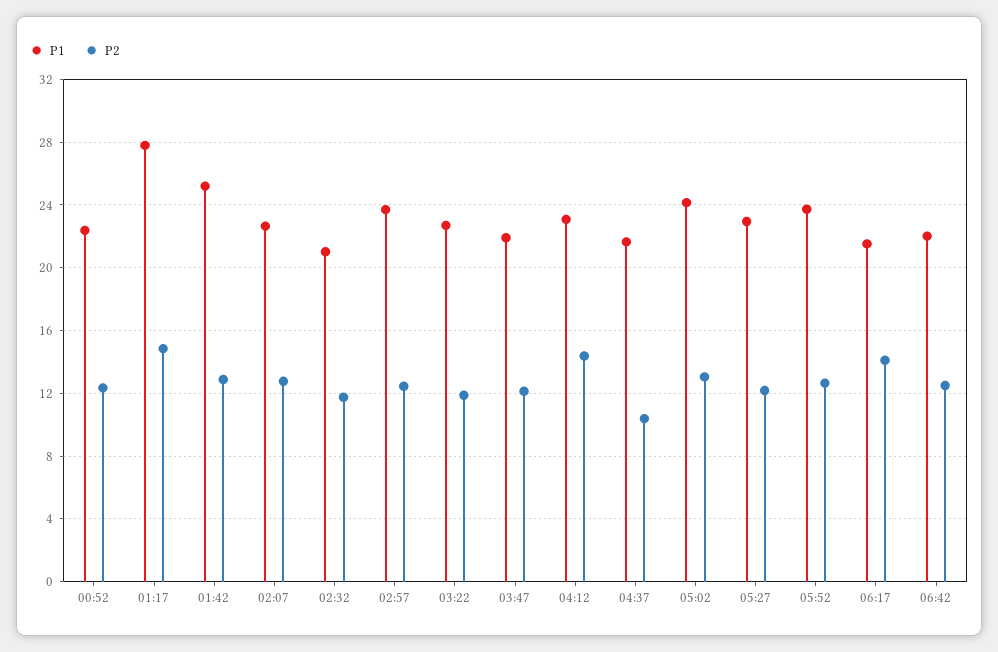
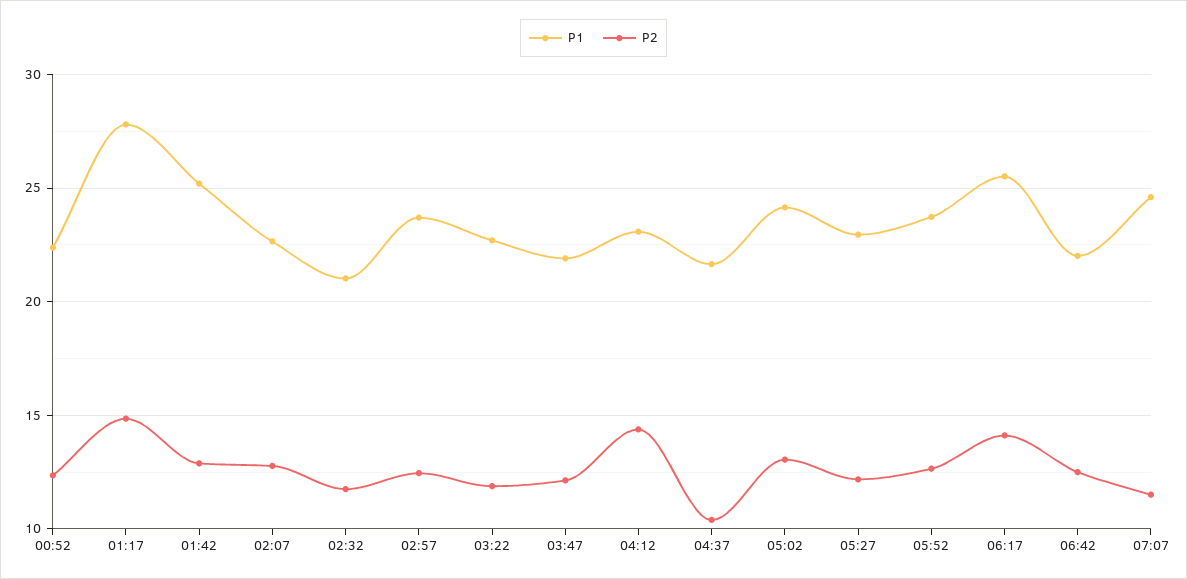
P1, 06:17: 21.5 -> 25.5
P1, 07:07: none -> 24.5
P2, 07:07: none -> 11.5

